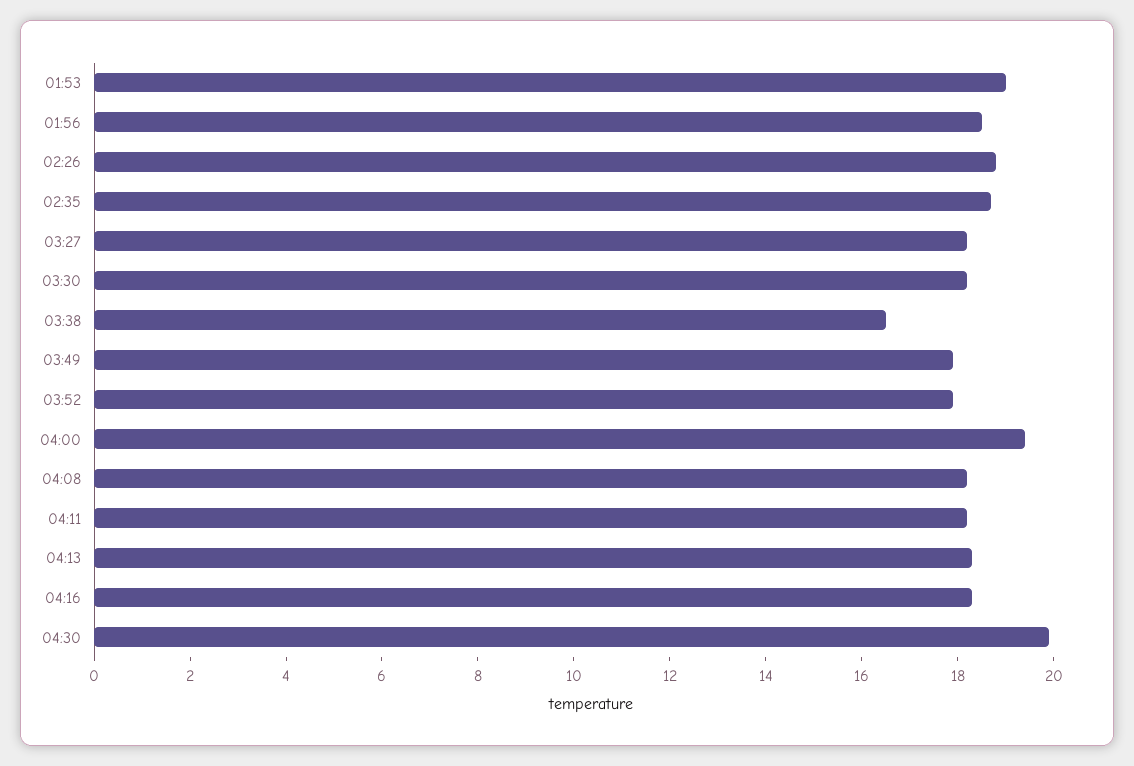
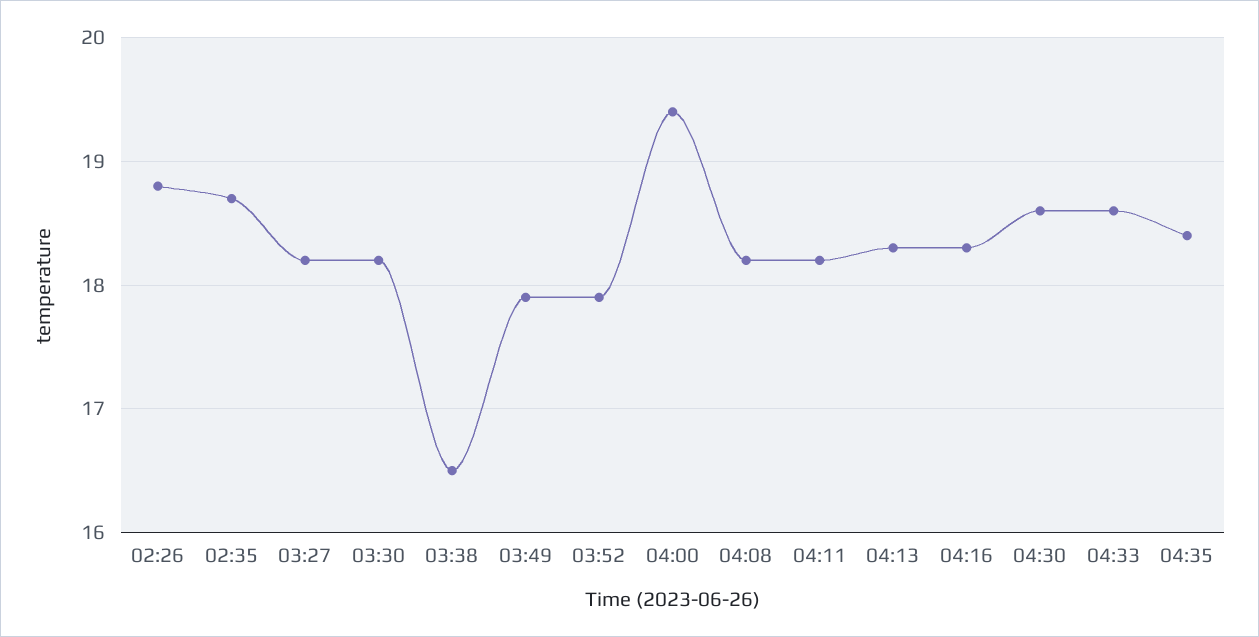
01:53: 19 -> none
01:56: 18.5 -> none
04:30: 20 -> 18.6
04:33: none -> 18.6
04:35: none -> 18.4

